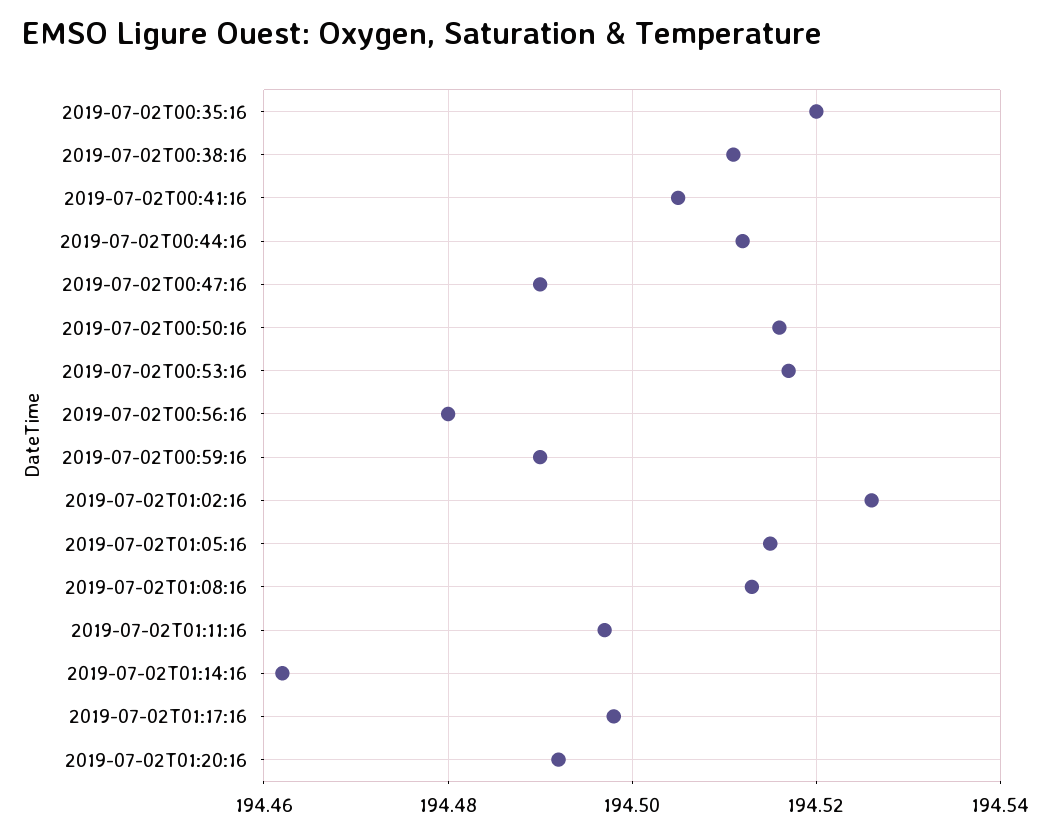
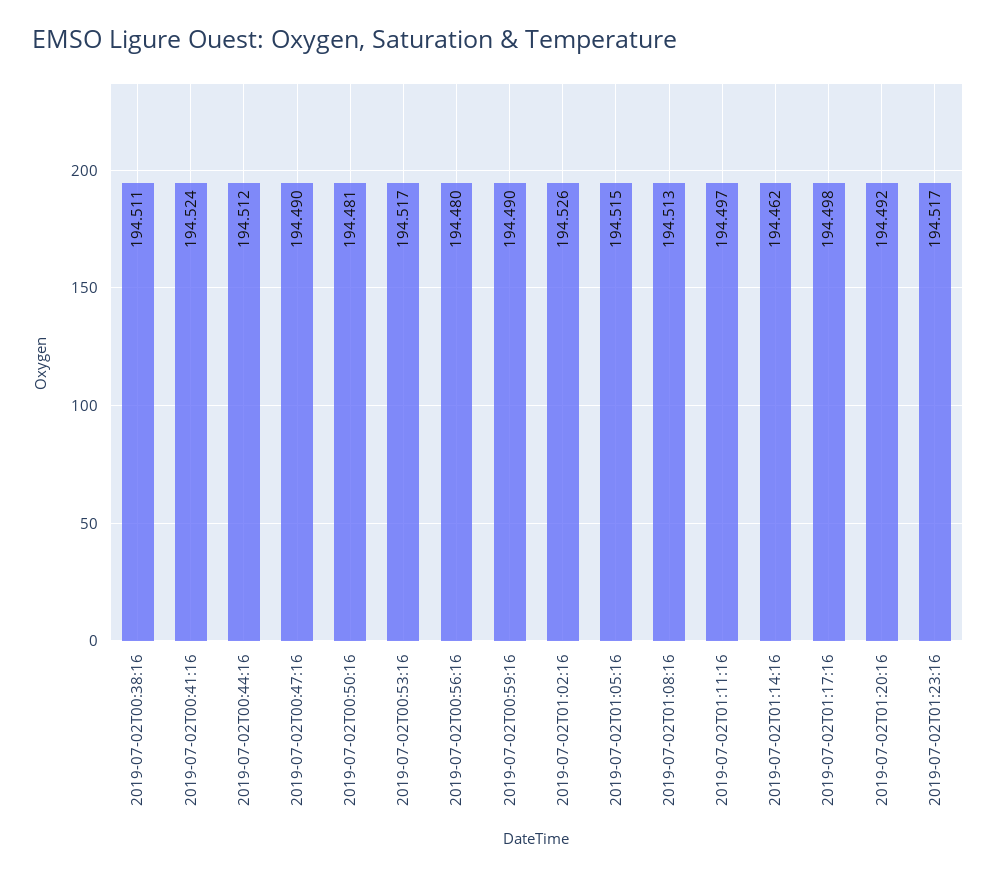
2019-07-02T00:35:16: 194.52 -> none
2019-07-02T00:41:16: 194.505 -> 194.524
2019-07-02T00:50:16: 194.515 -> 194.481
2019-07-02T01:23:16: none -> 194.517

